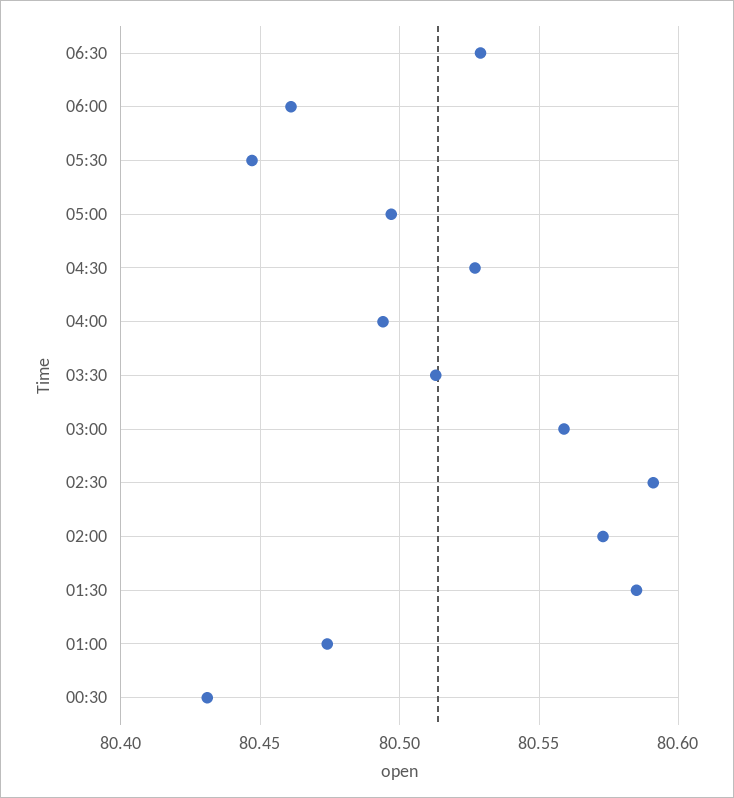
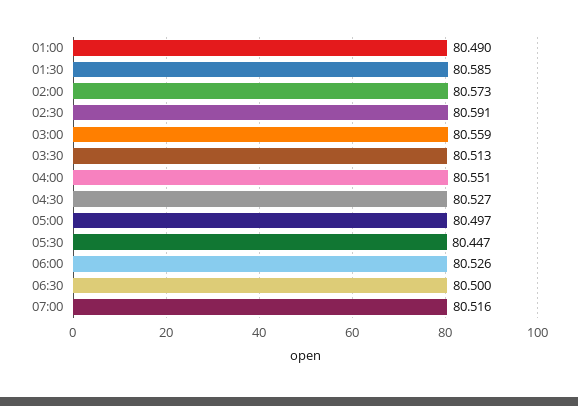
06:30: 80.53 -> 80.5
06:00: 80.46 -> 80.526
04:00: 80.495 -> 80.551
01:00: 80.475 -> 80.49
00:30: 80.43 -> none
07:00: none -> 80.516

